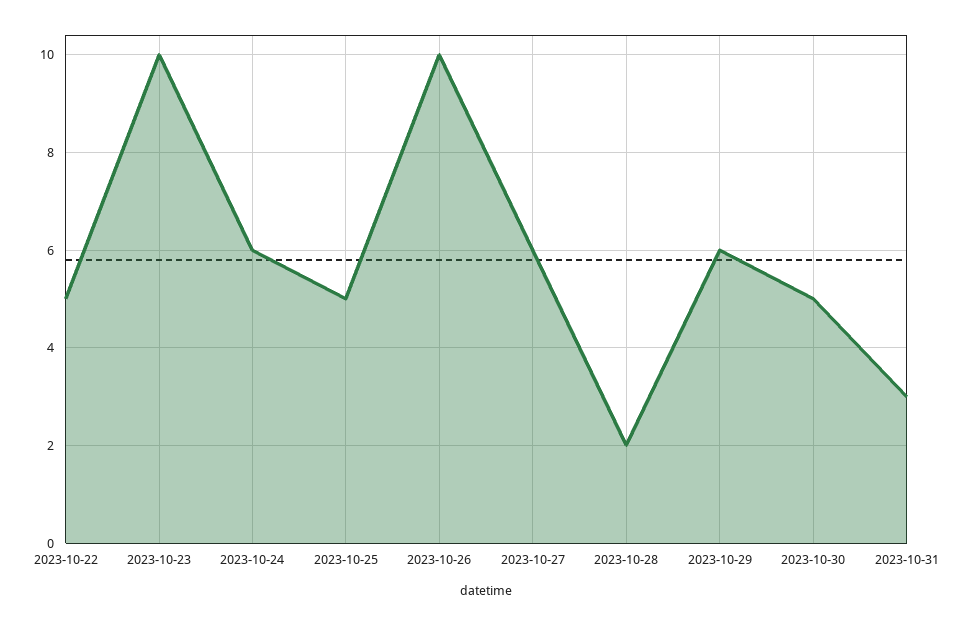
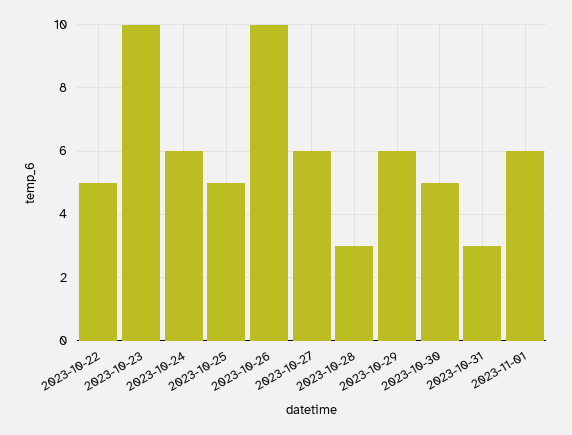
2023-10-28: 2 -> 3
2023-11-01: none -> 6

